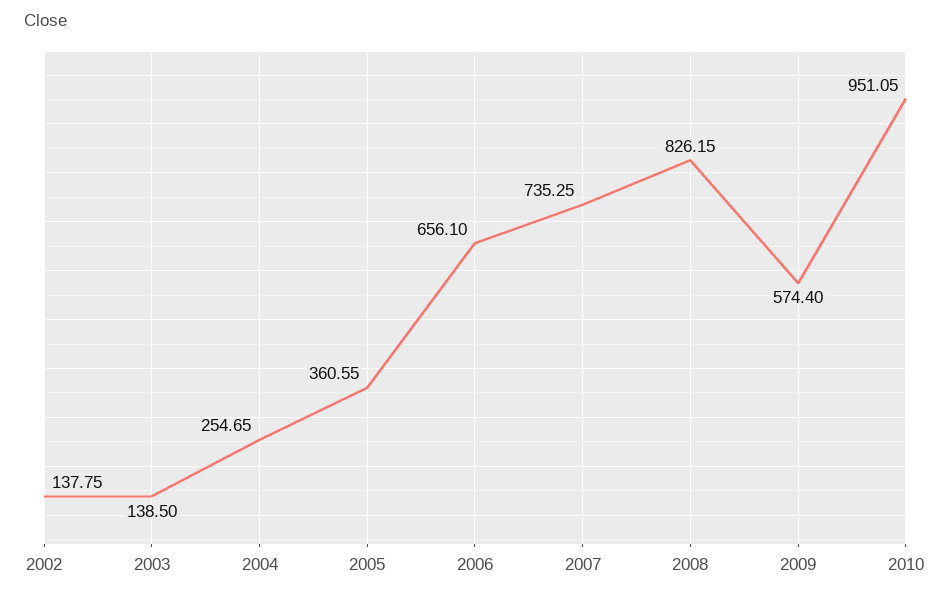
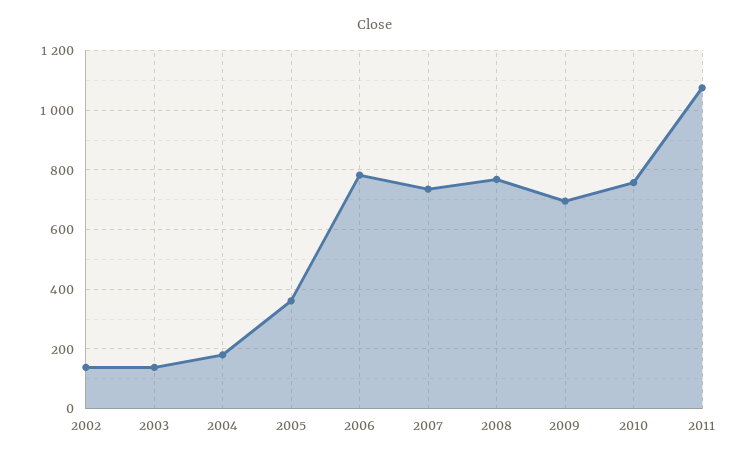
2004: 254.65 -> 175
2006: 656.1 -> 775
2008: 826.15 -> 775
2009: 574.4 -> 700
2010: 951.05 -> 750
2011: none -> 1075

